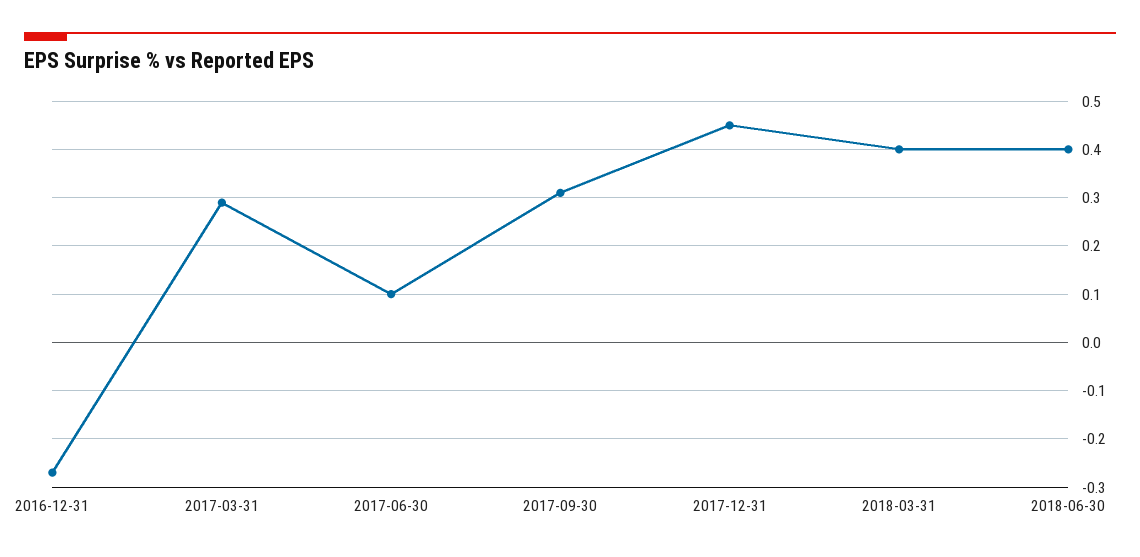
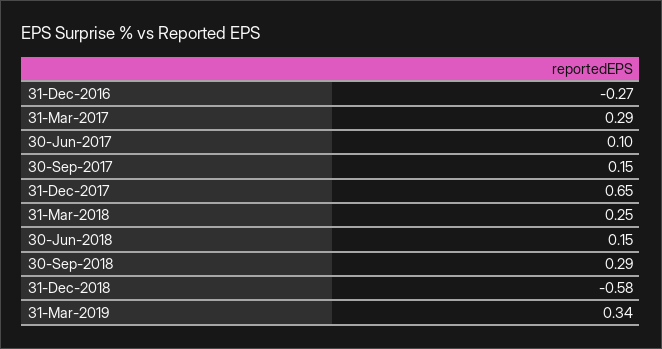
2017-09-30: 0.3 -> 0.15
2017-12-31: 0.45 -> 0.65
2018-03-31: 0.4 -> 0.25
2018-06-30: 0.4 -> 0.15
30-Sep-2018: none -> 0.29
31-Dec-2018: none -> -0.58
31-Mar-2019: none -> 0.34

